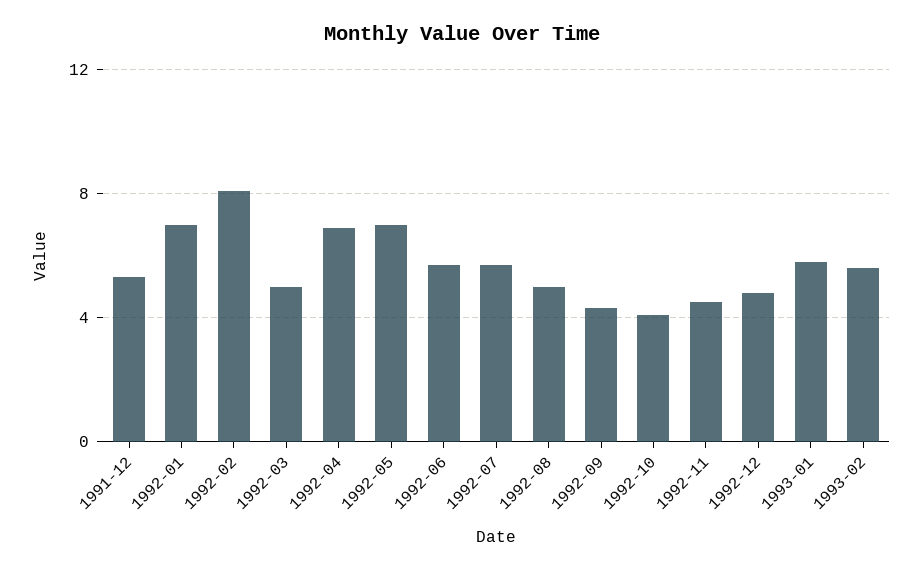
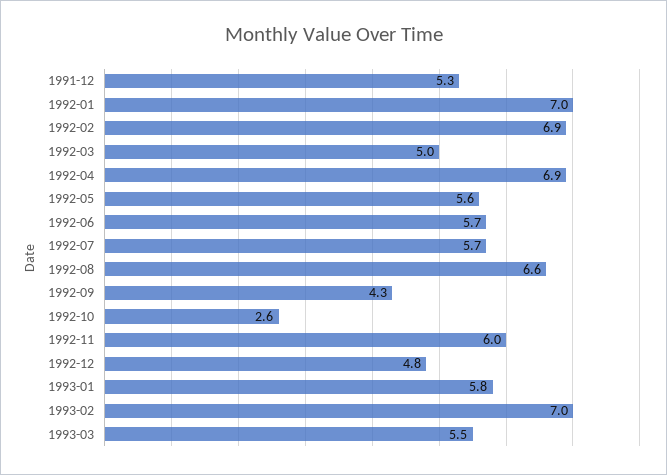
1992-02: 8 -> 6.9
1992-05: 7 -> 5.6
1992-08: 5 -> 6.6
1992-10: 4 -> 2.6
1992-11: 4.5 -> 6
1993-02: 5.5 -> 7
1993-03: none -> 5.5

